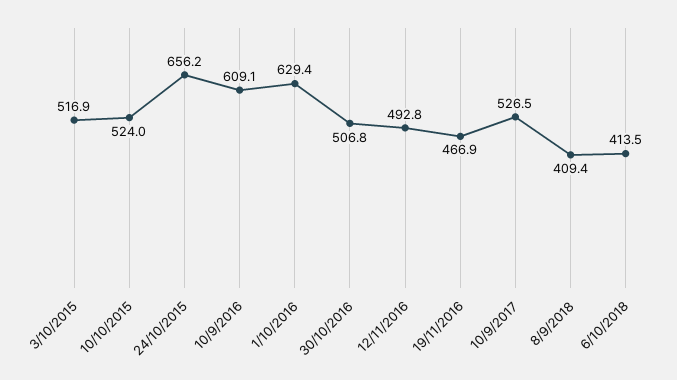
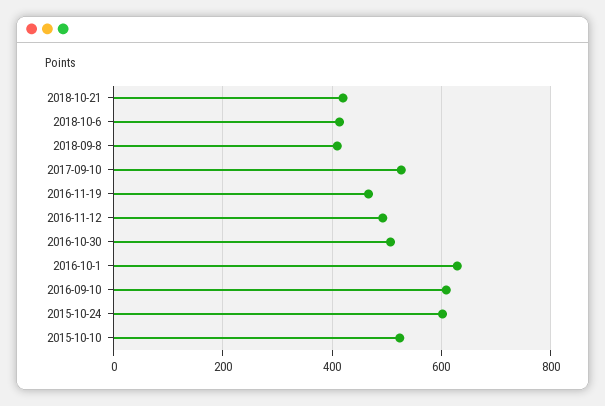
3/10/2015: 516.9 -> none
24/10/2015: 656.2 -> 600
2018-10-21: none -> 420

